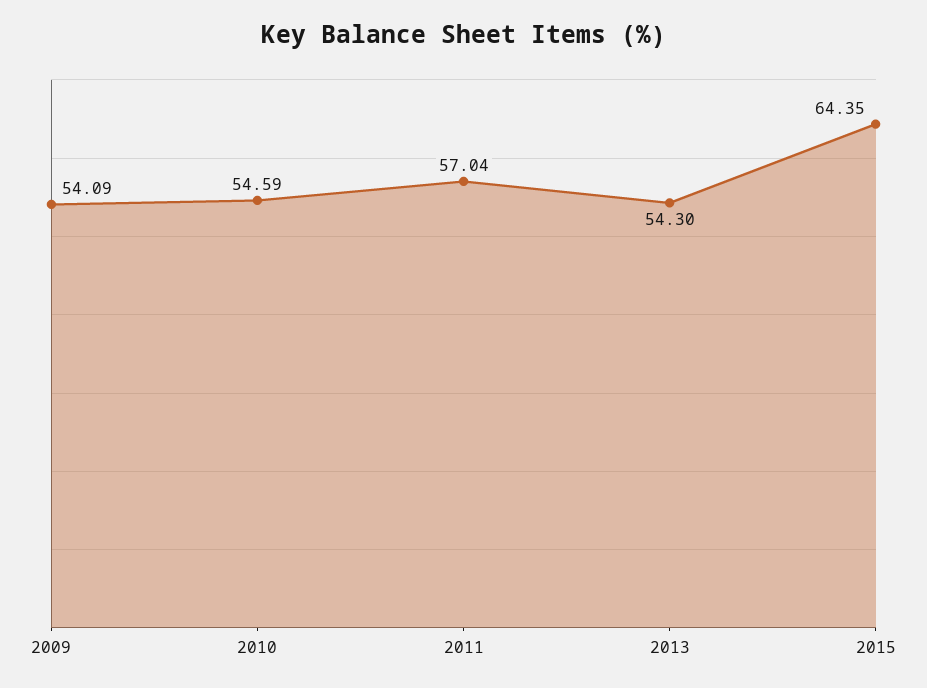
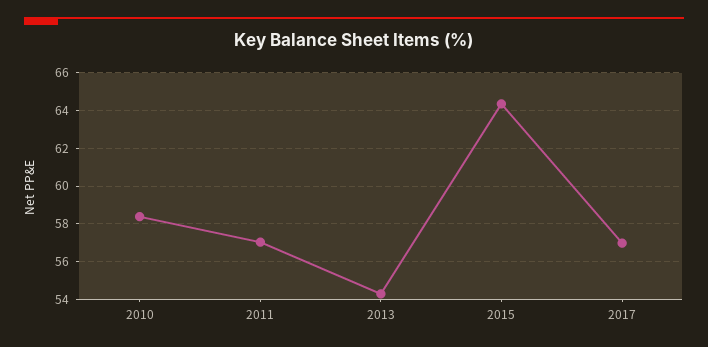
2009: 54.09 -> none
2010: 54.59 -> 58.5
2017: none -> 57

